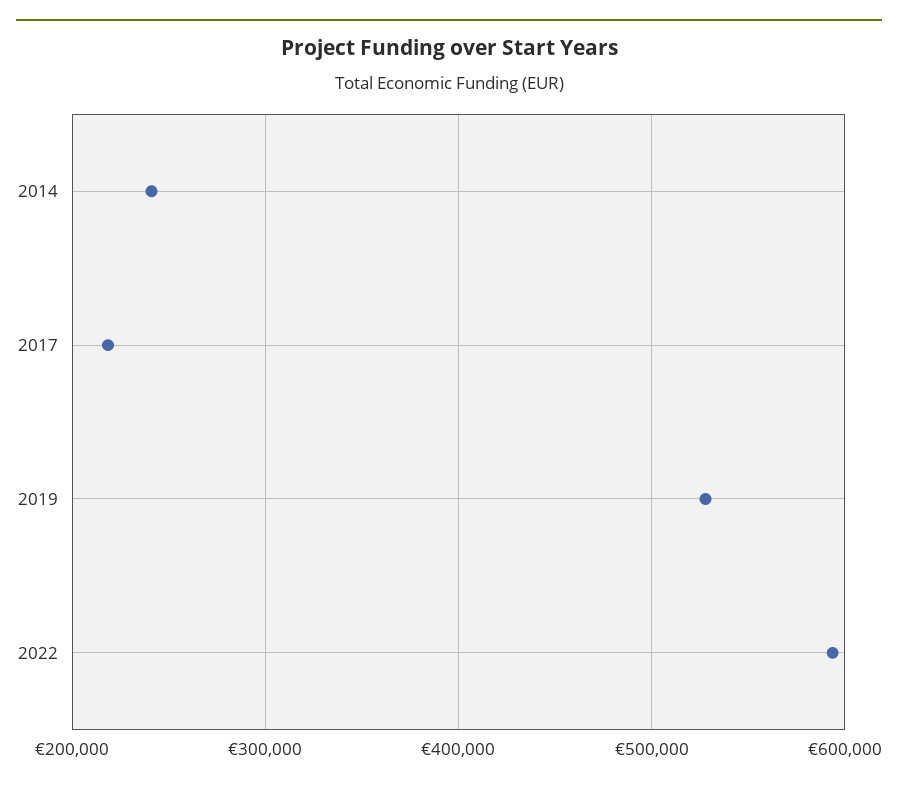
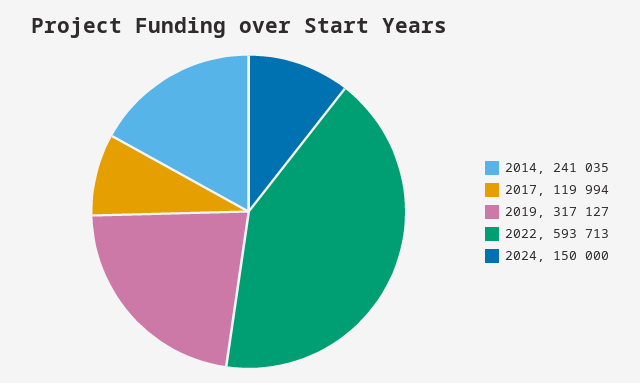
2017: 220000 -> 119994
2019: 530000 -> 317127
2024: none -> 150000

